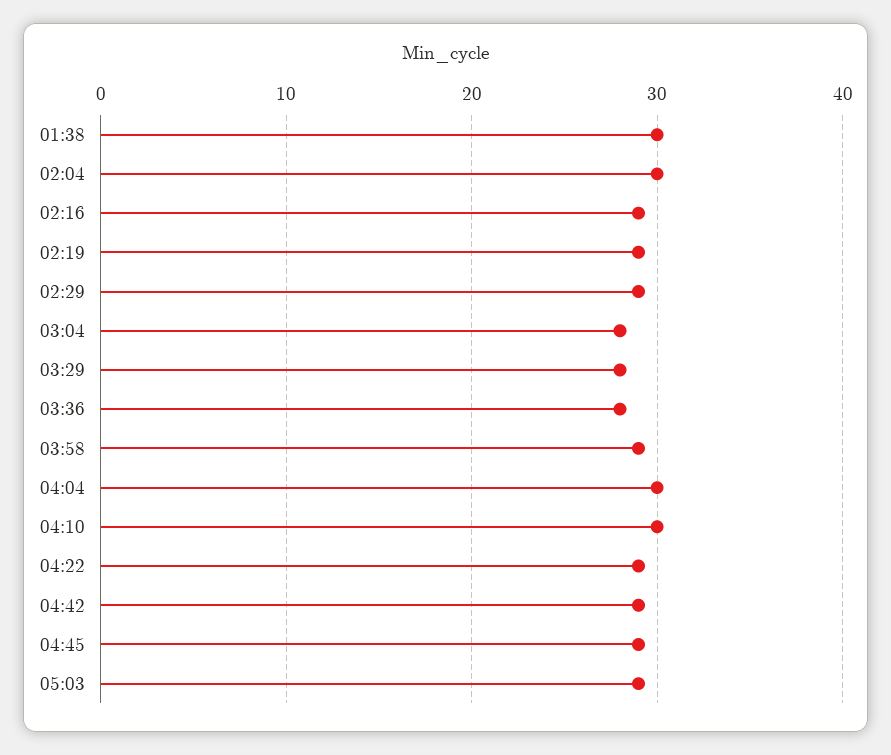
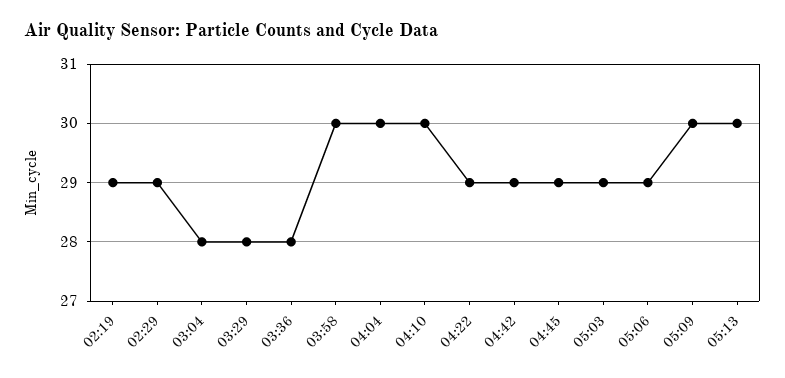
01:38: 30 -> none
02:04: 30 -> none
02:16: 29 -> none
03:58: 29 -> 30
05:06: none -> 29
05:09: none -> 30
05:13: none -> 30

